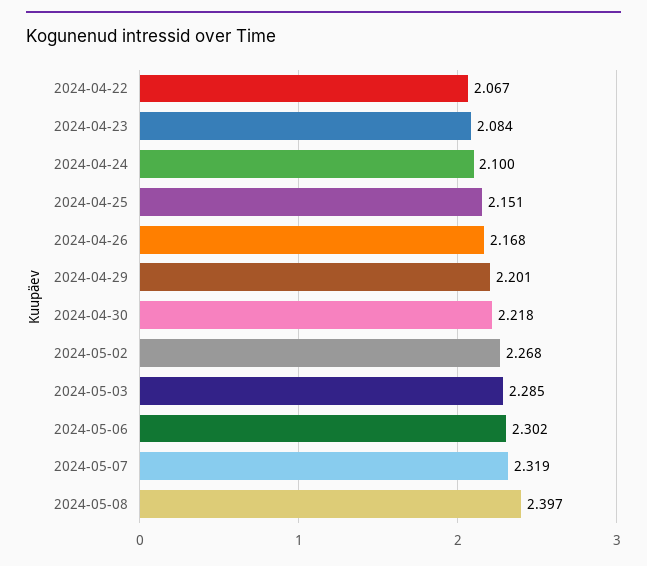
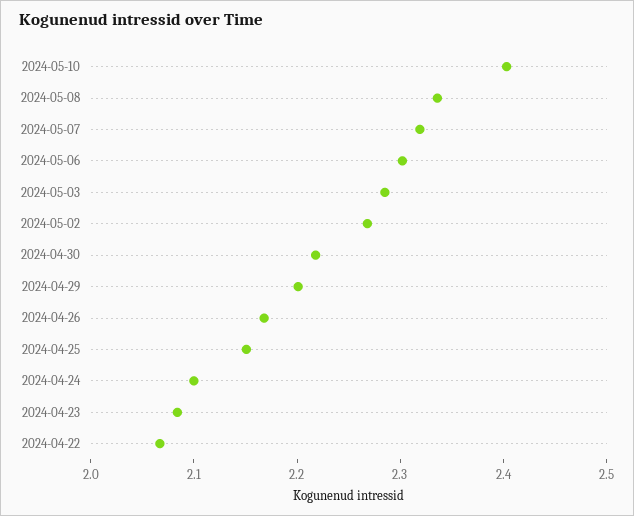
2024-05-08: 2.397 -> 2.34
2024-05-10: none -> 2.4

